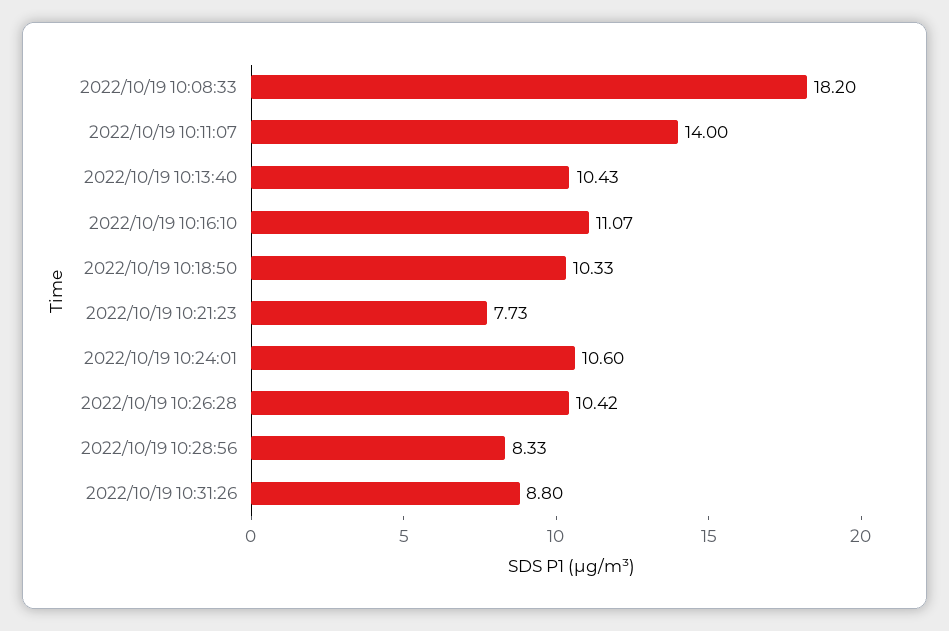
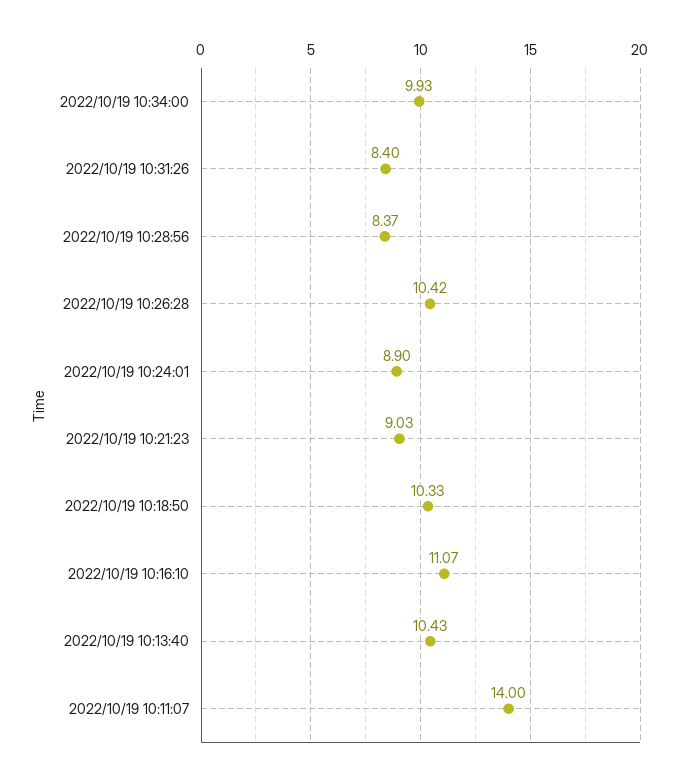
2022/10/19 10:08:33: 18.2 -> none
2022/10/19 10:21:23: 7.73 -> 9.03
2022/10/19 10:24:01: 10.6 -> 8.9
2022/10/19 10:28:56: 8.33 -> 8.37
2022/10/19 10:31:26: 8.8 -> 8.4
2022/10/19 10:34:00: none -> 9.93

